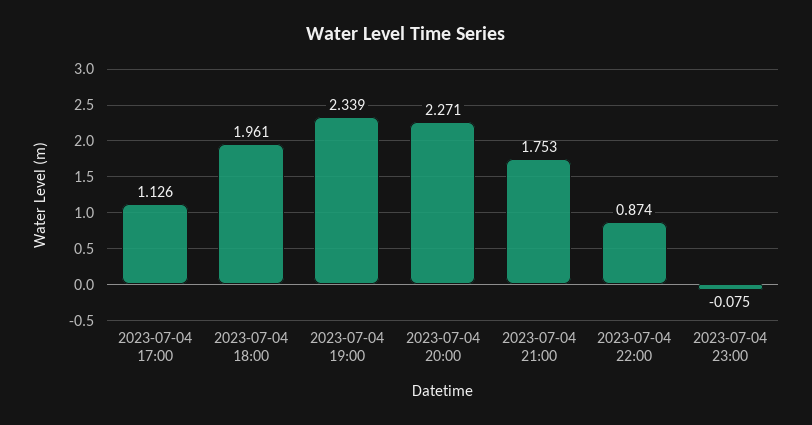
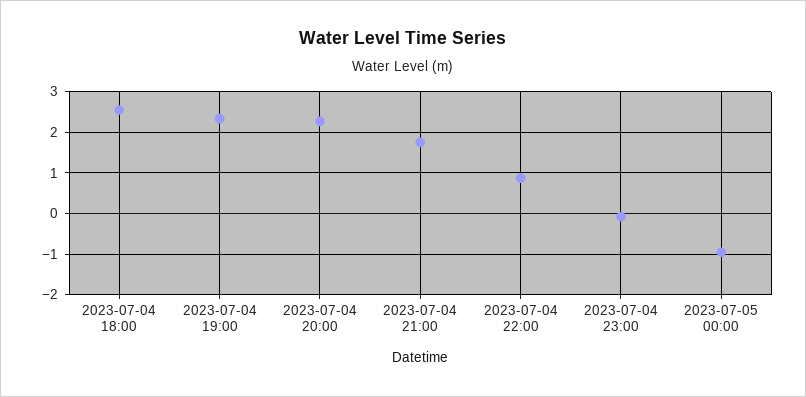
2023-07-04 17:00: 1.126 -> none
2023-07-04 18:00: 1.961 -> 2.6
2023-07-05 00:00: none -> -1

